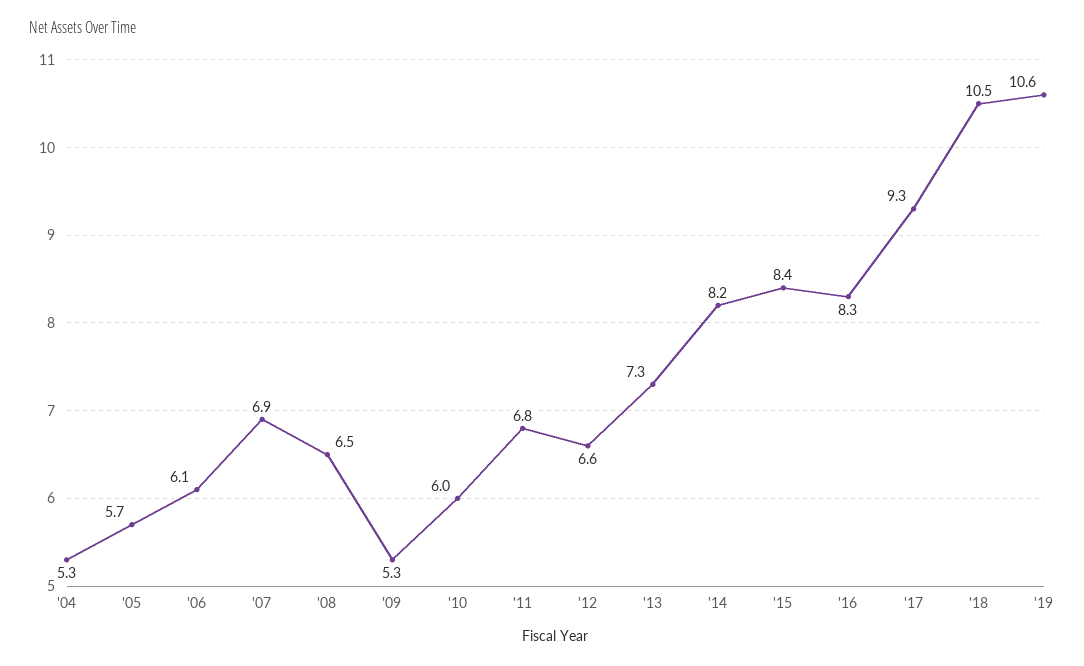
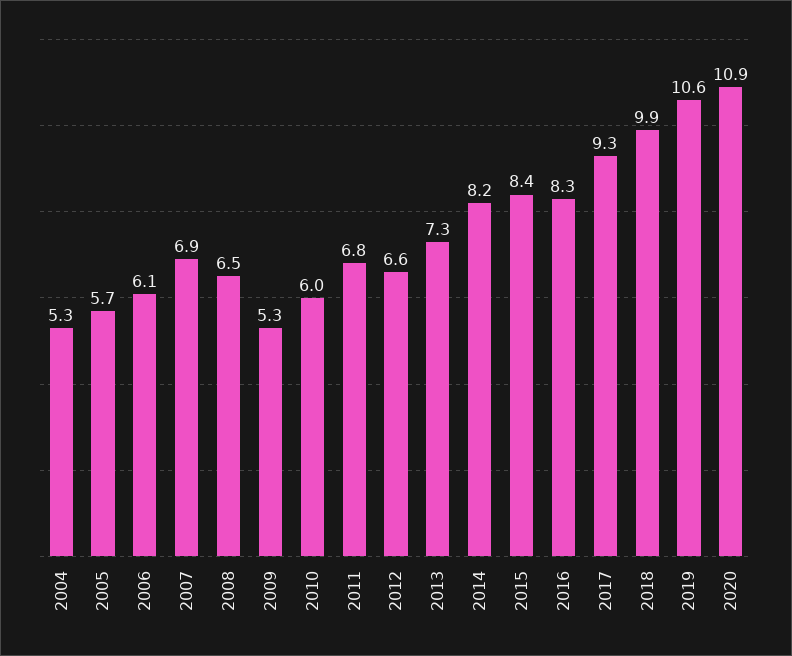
'18: 10.5 -> 9.9
2020: none -> 10.9

